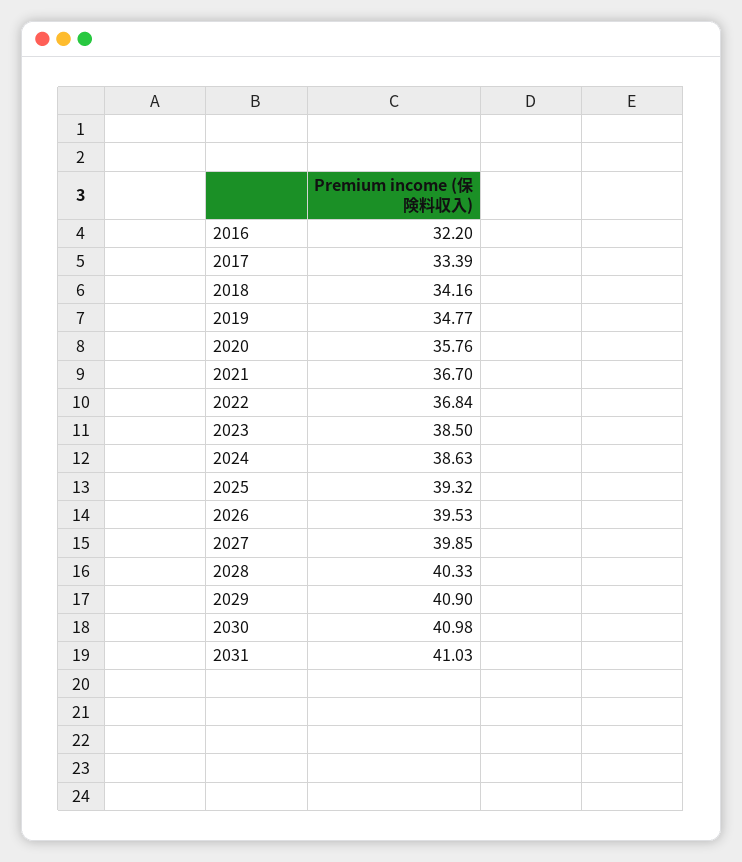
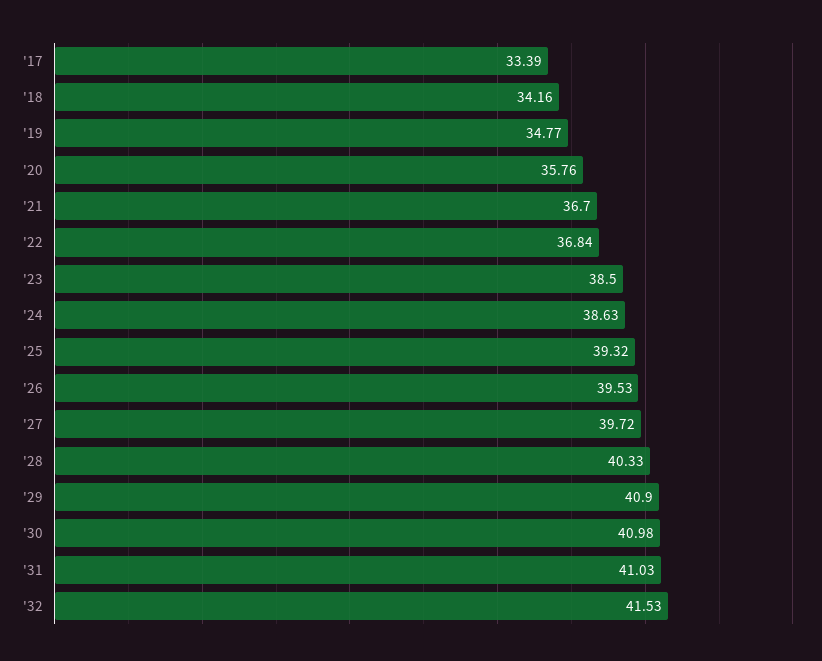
2016: 32.2 -> none
2027: 39.85 -> 39.72
'32: none -> 41.53

